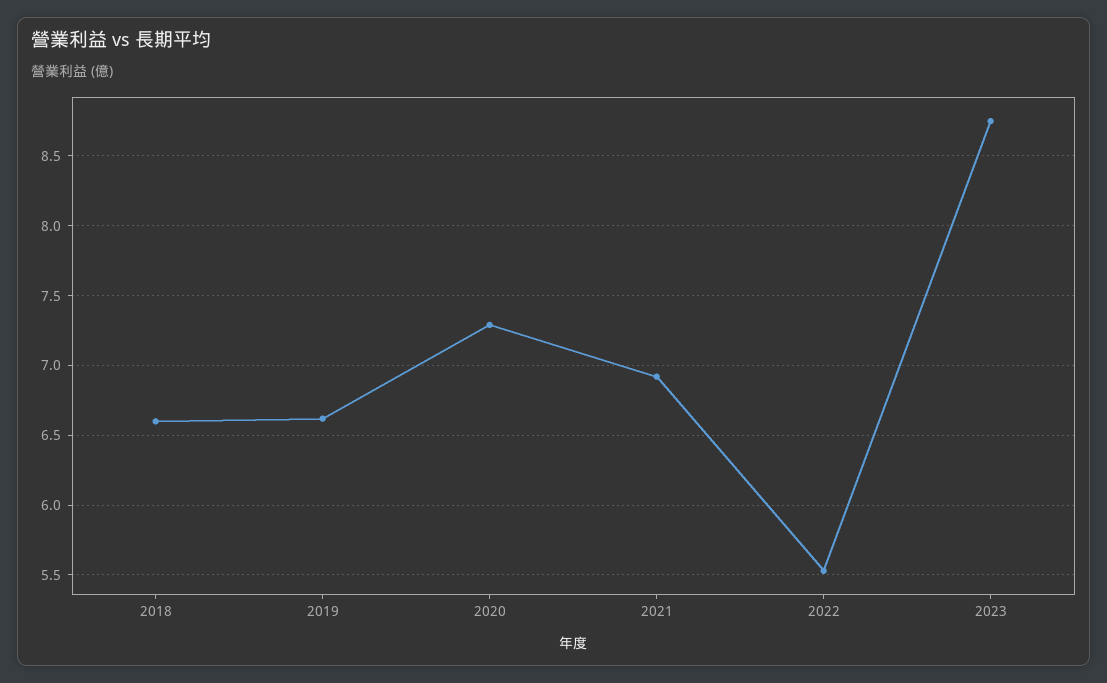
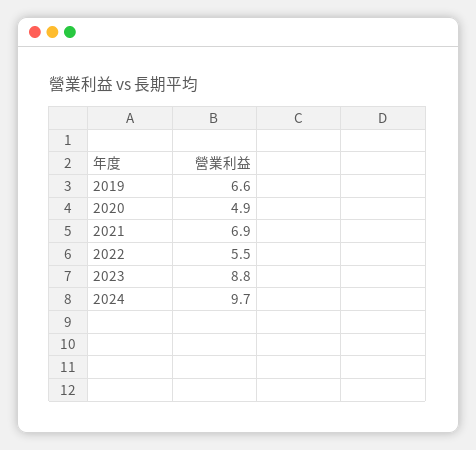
2018: 6.6 -> none
2020: 7.3 -> 4.9
2024: none -> 9.7

